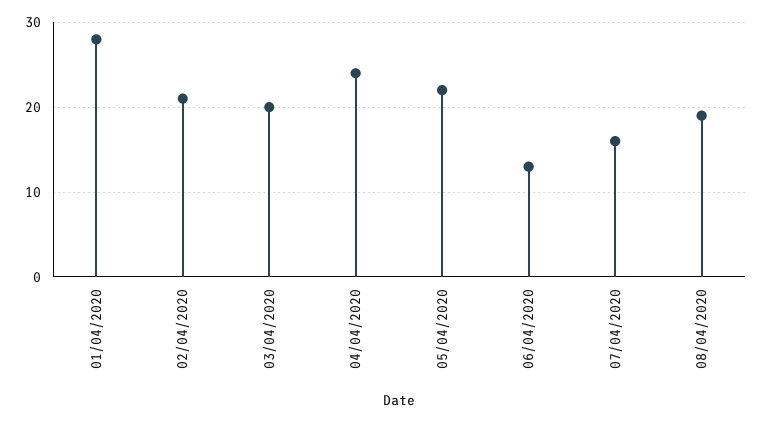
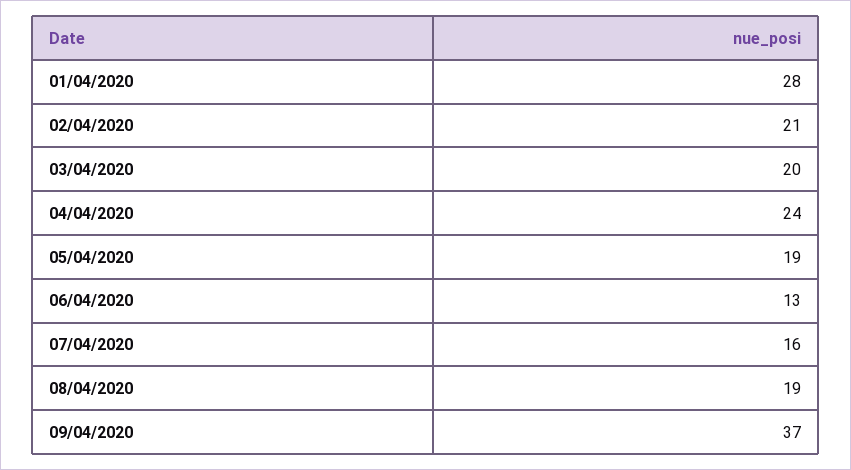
05/04/2020: 22 -> 19
09/04/2020: none -> 37

